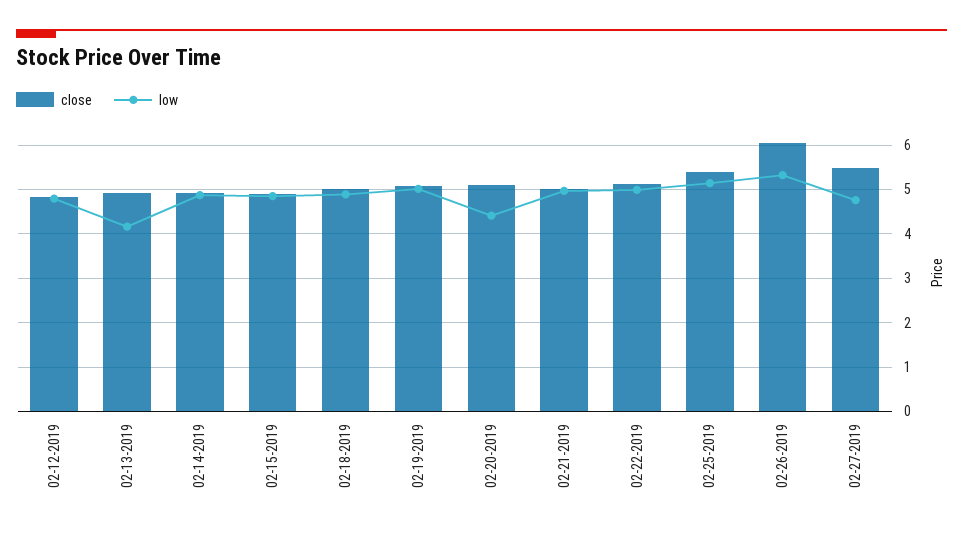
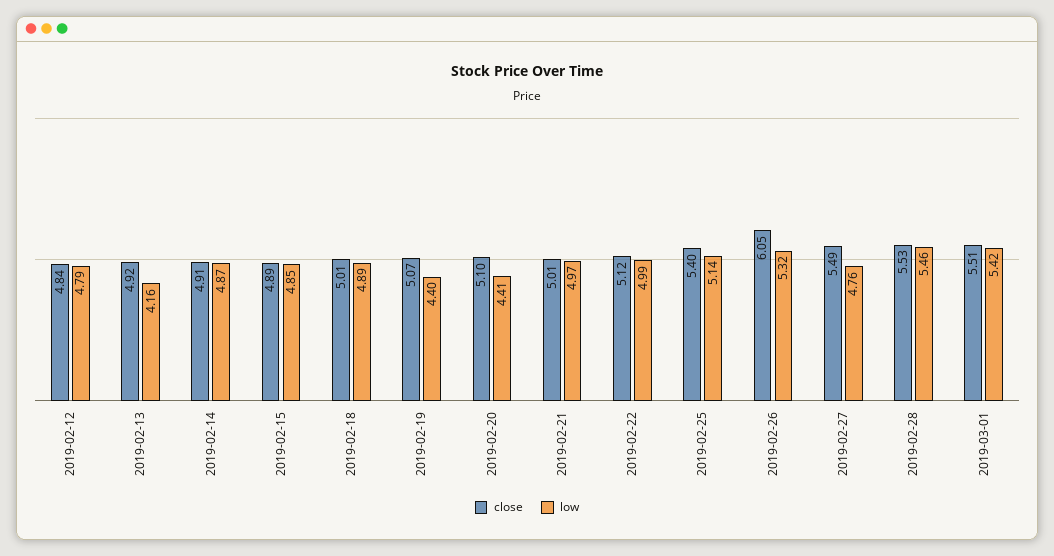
low, 02-19-2019: 5 -> 4.4
close, 2019-02-28: none -> 5.53
low, 2019-02-28: none -> 5.46
close, 2019-03-01: none -> 5.51
low, 2019-03-01: none -> 5.42

